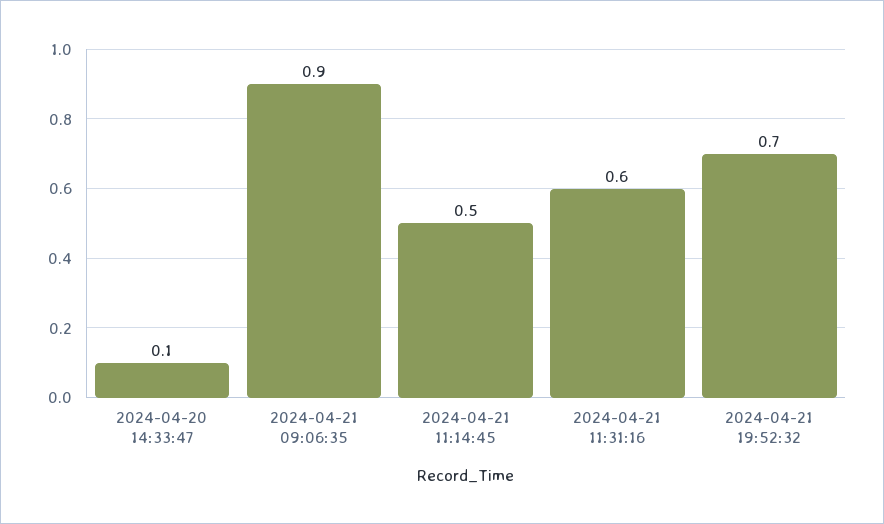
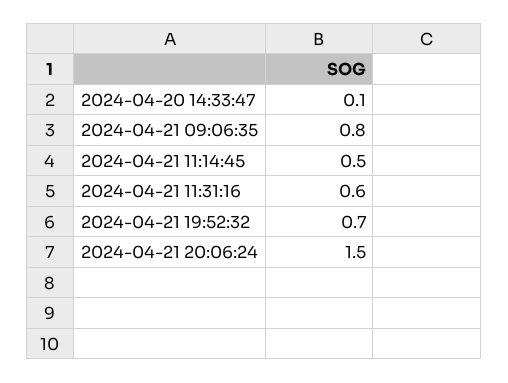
2024-04-21 09:06:35: 0.9 -> 0.8
2024-04-21 20:06:24: none -> 1.5

